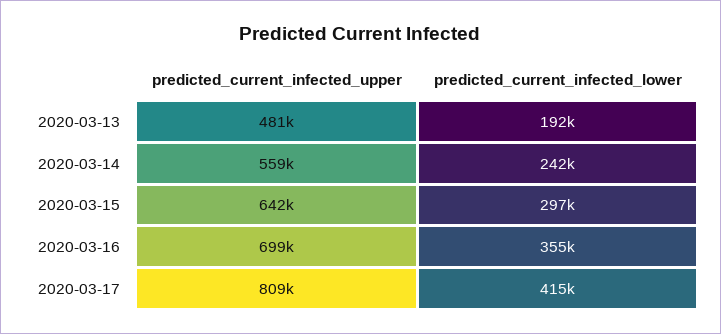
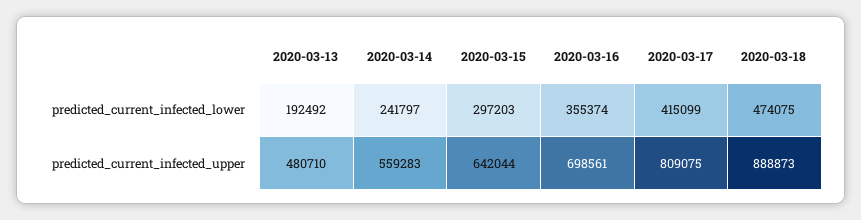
predicted_current_infected_lower, 2020-03-18: none -> 474075
predicted_current_infected_upper, 2020-03-18: none -> 888873

